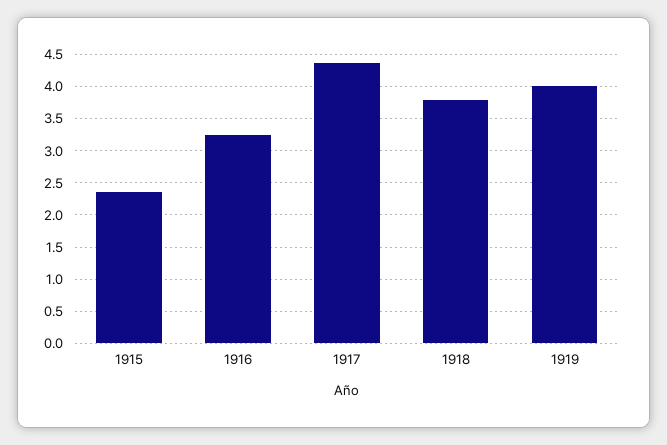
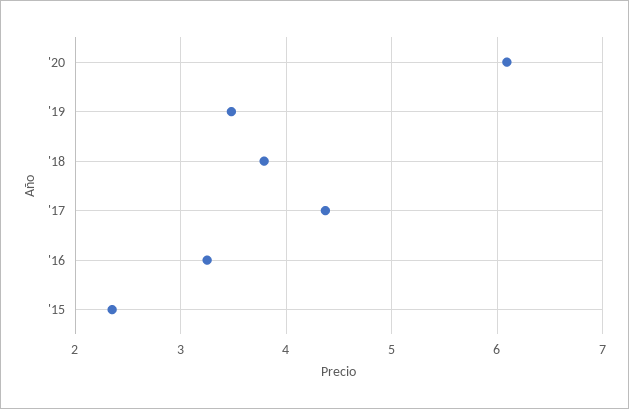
1919: 4 -> 3.5
'20: none -> 6.1

